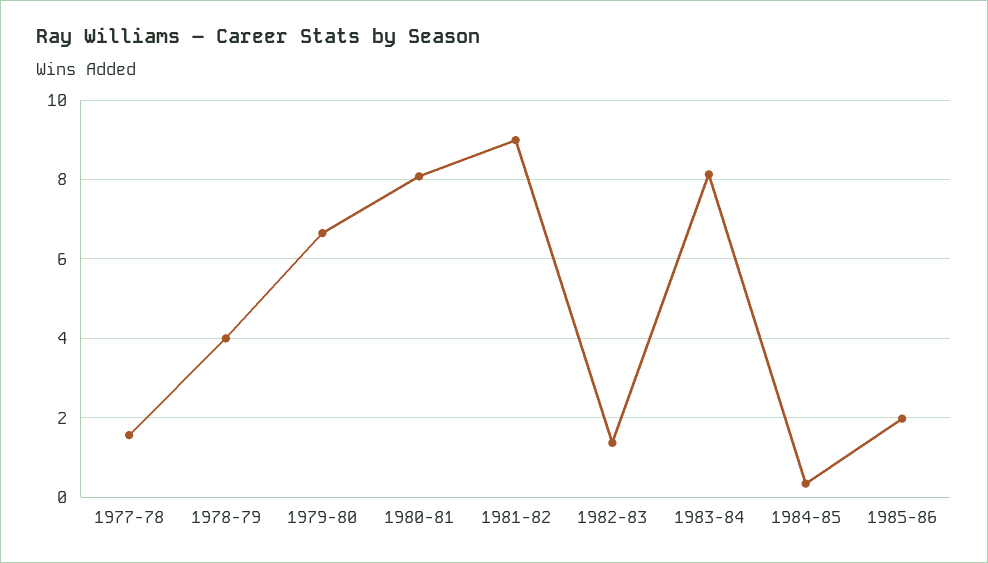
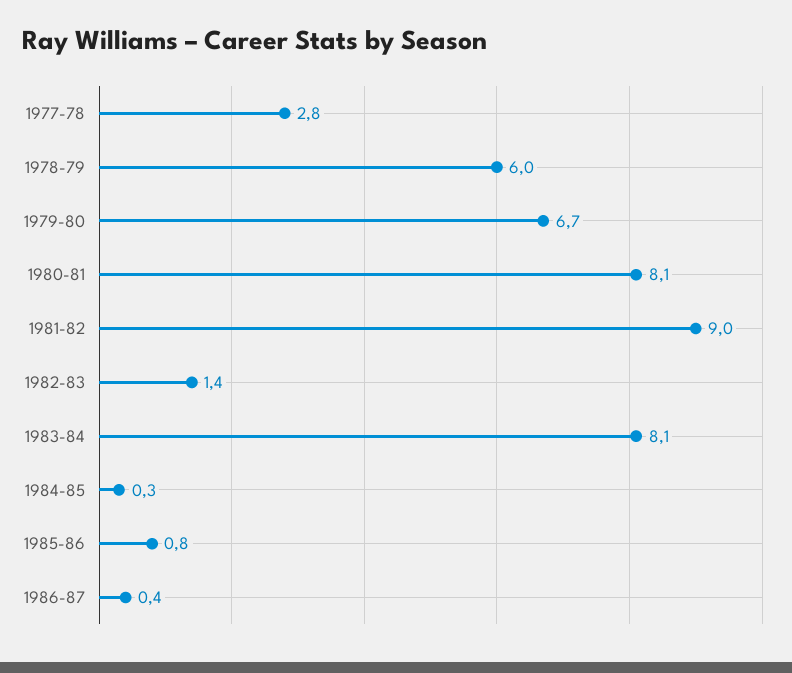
1977-78: 1.6 -> 2.8
1978-79: 4 -> 6
1985-86: 2 -> 0.8
1986-87: none -> 0.4

